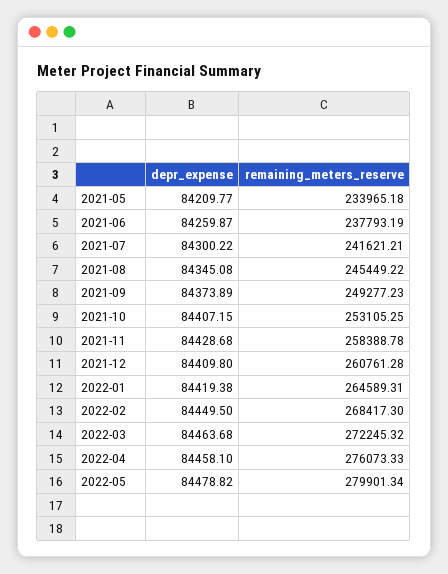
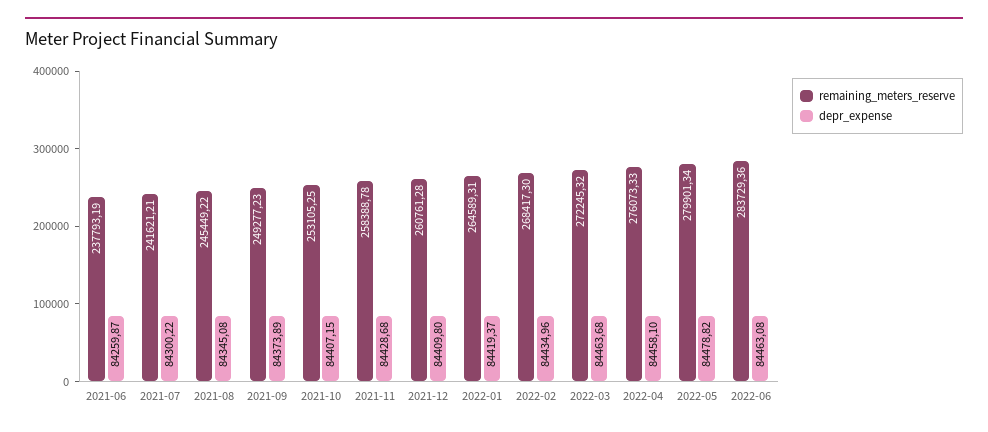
depr_expense, 2021-05: 84209.77 -> none
remaining_meters_reserve, 2021-05: 233965.18 -> none
depr_expense, 2022-01: 84419.38 -> 84419.37
depr_expense, 2022-02: 84449.5 -> 84434.96
remaining_meters_reserve, 2022-06: none -> 283729.36
depr_expense, 2022-06: none -> 84463.08

